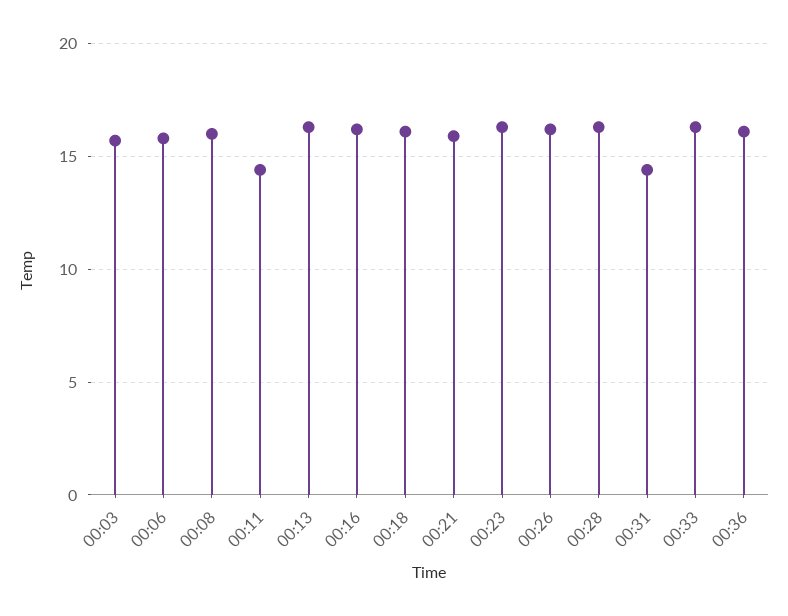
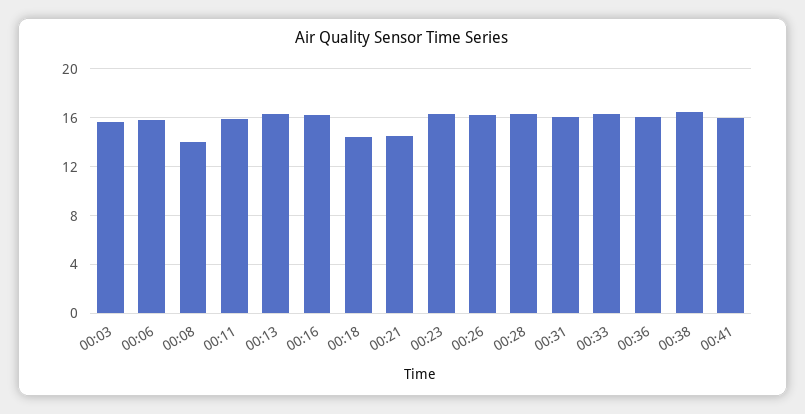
00:08: 16 -> 14
00:11: 14.5 -> 16
00:18: 16 -> 14.5
00:21: 16 -> 14.5
00:31: 14.5 -> 16
00:38: none -> 16.5
00:41: none -> 16

